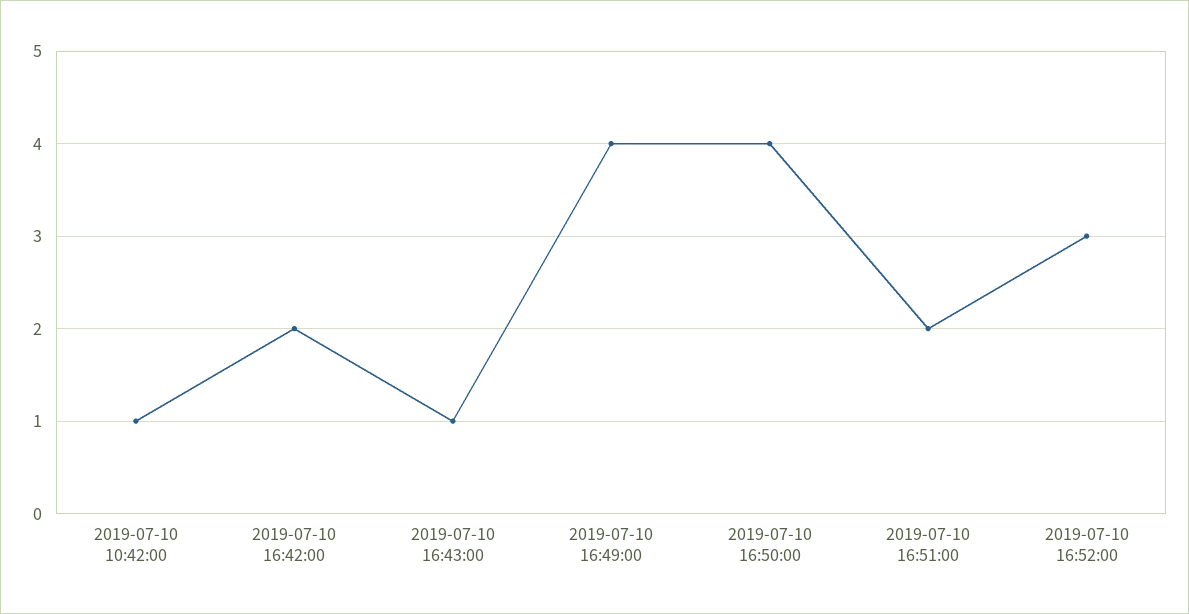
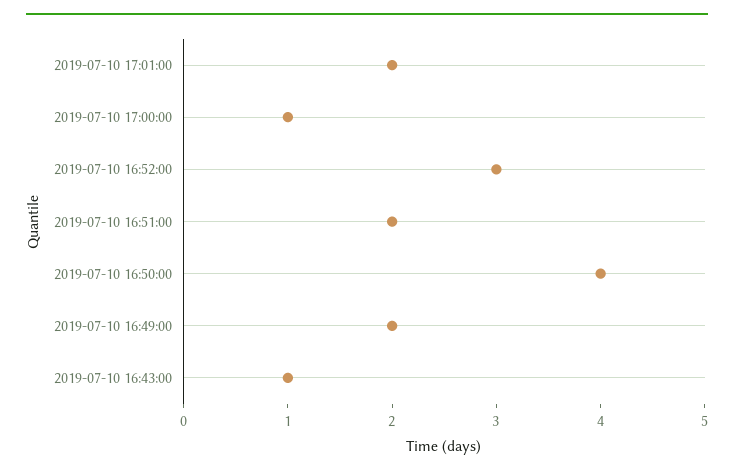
2019-07-10 10:42:00: 1 -> none
2019-07-10 16:42:00: 2 -> none
2019-07-10 16:49:00: 4 -> 2
2019-07-10 17:01:00: none -> 2
2019-07-10 17:00:00: none -> 1

